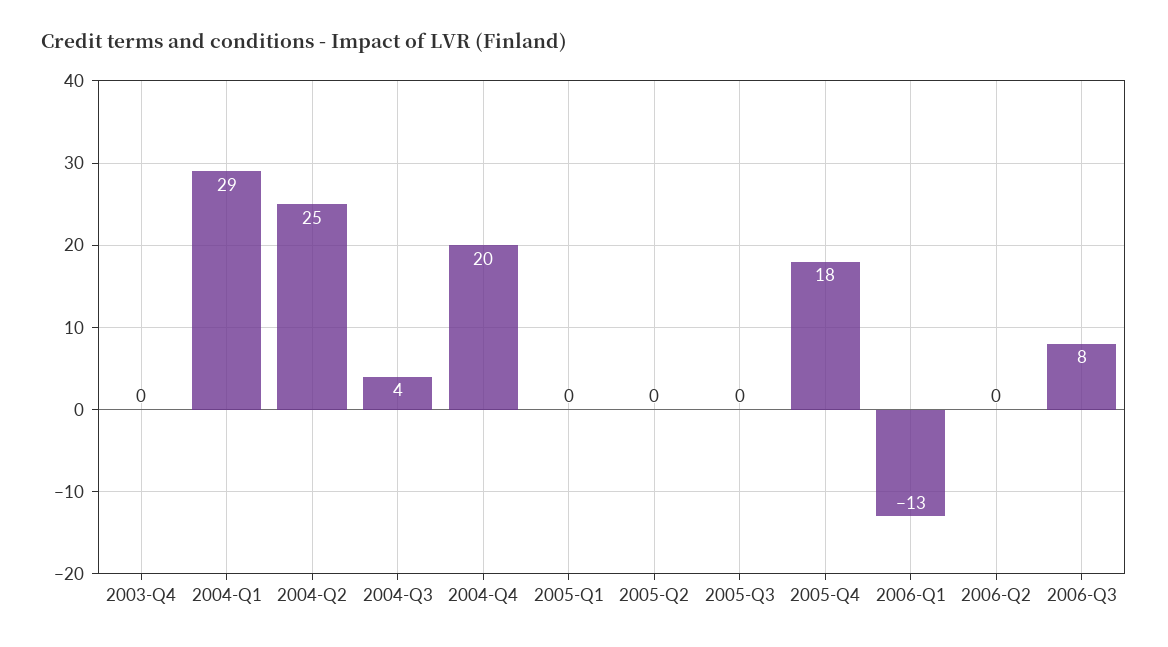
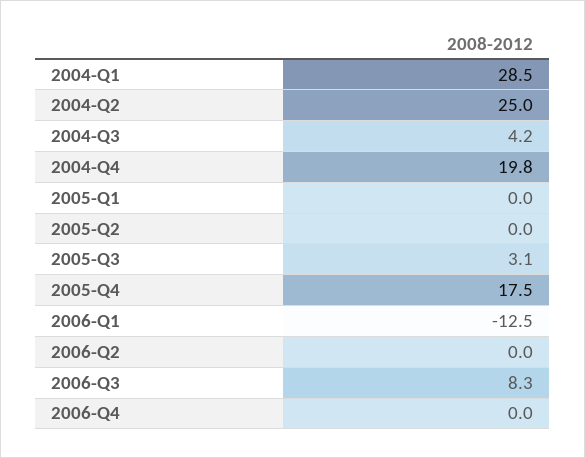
2003-Q4: 0 -> none
2005-Q3: 0 -> 3.1
2006-Q4: none -> 0

